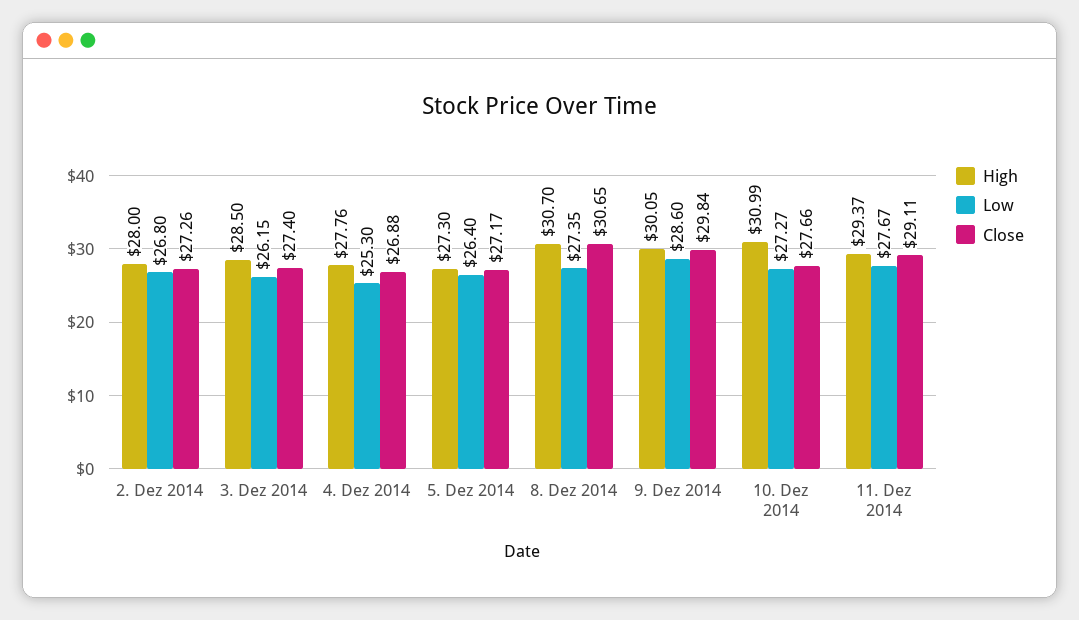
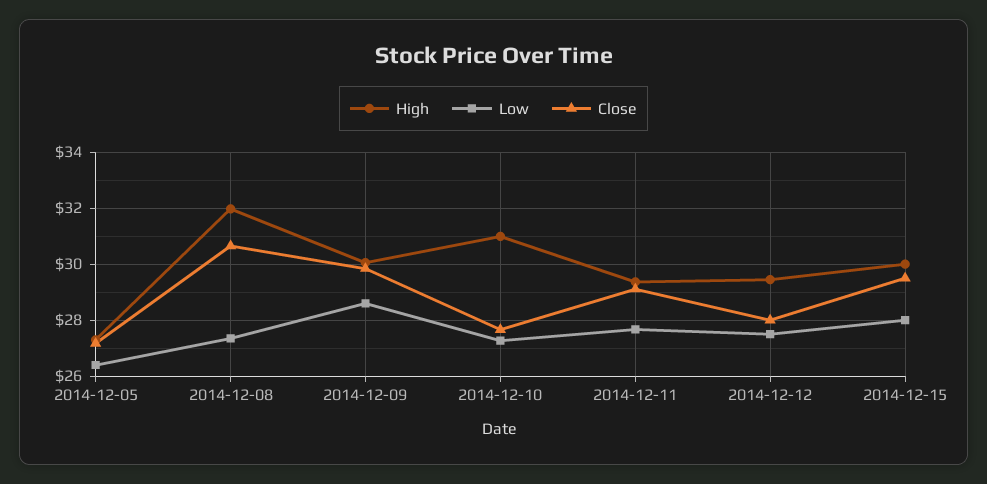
High, 2. Dez 2014: 28 -> none
Low, 2. Dez 2014: 26.8 -> none
Close, 2. Dez 2014: 27.26 -> none
High, 3. Dez 2014: 28.5 -> none
Low, 3. Dez 2014: 26.15 -> none
Close, 3. Dez 2014: 27.4 -> none
High, 4. Dez 2014: 27.76 -> none
Low, 4. Dez 2014: 25.3 -> none
Close, 4. Dez 2014: 26.88 -> none
High, 8. Dez 2014: 30.7 -> 32
High, 2014-12-12: none -> 29.5
Low, 2014-12-12: none -> 27.5
Close, 2014-12-12: none -> 28
High, 2014-12-15: none -> 30
Low, 2014-12-15: none -> 28
Close, 2014-12-15: none -> 29.5

